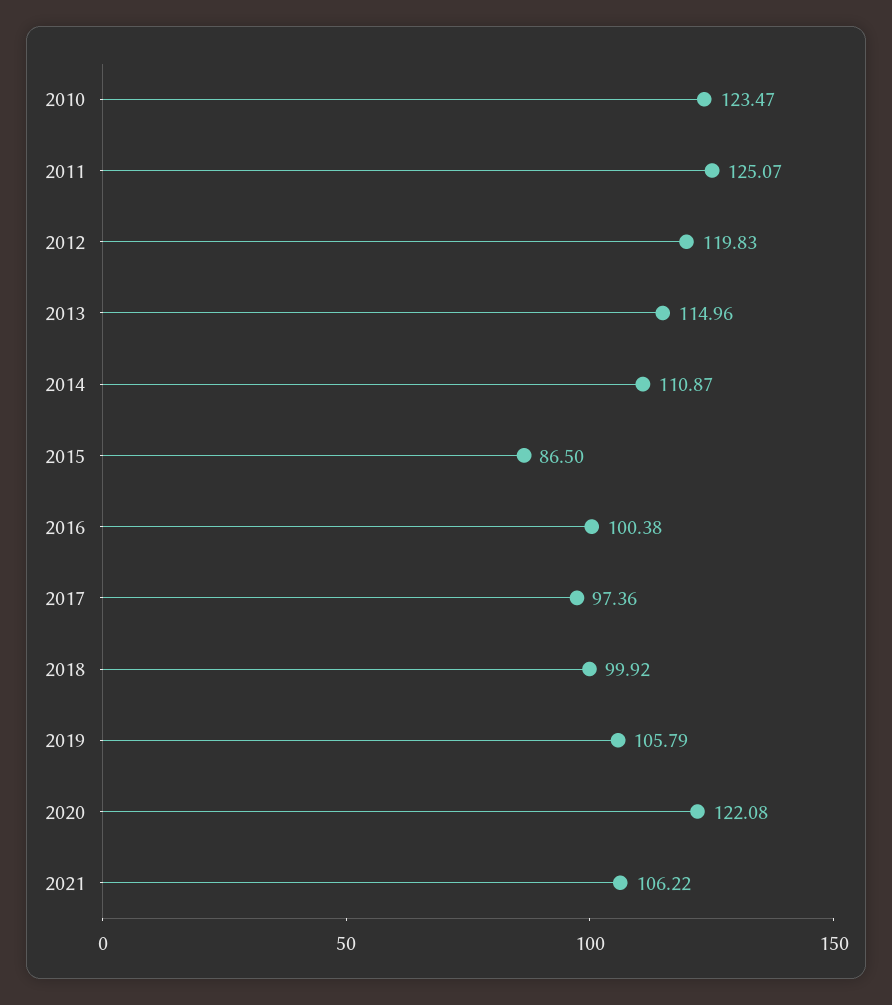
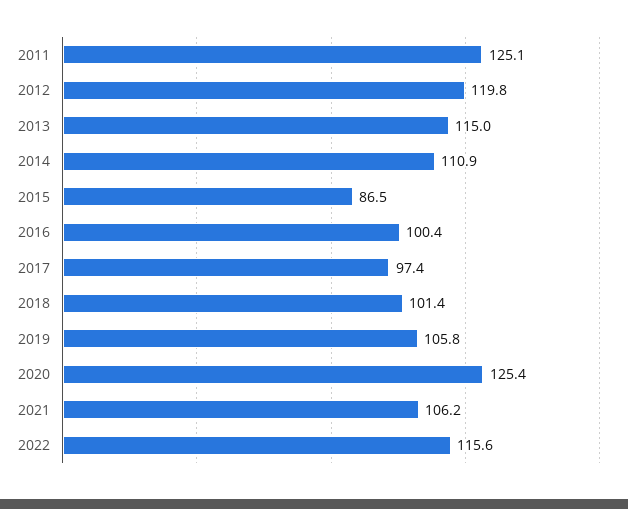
2010: 123.47 -> none
2018: 99.92 -> 101.4
2020: 122.08 -> 125.4
2022: none -> 115.6

